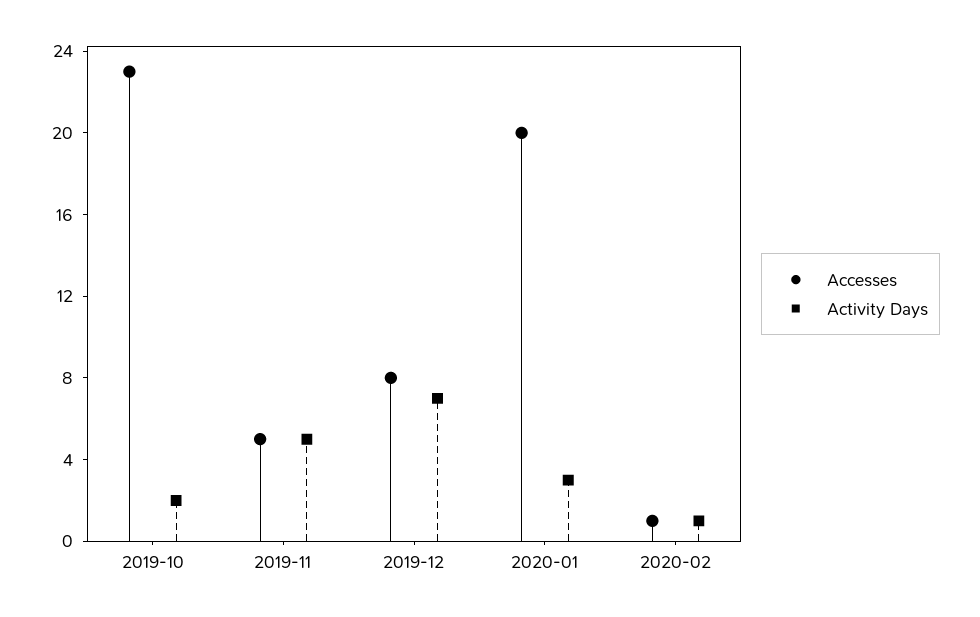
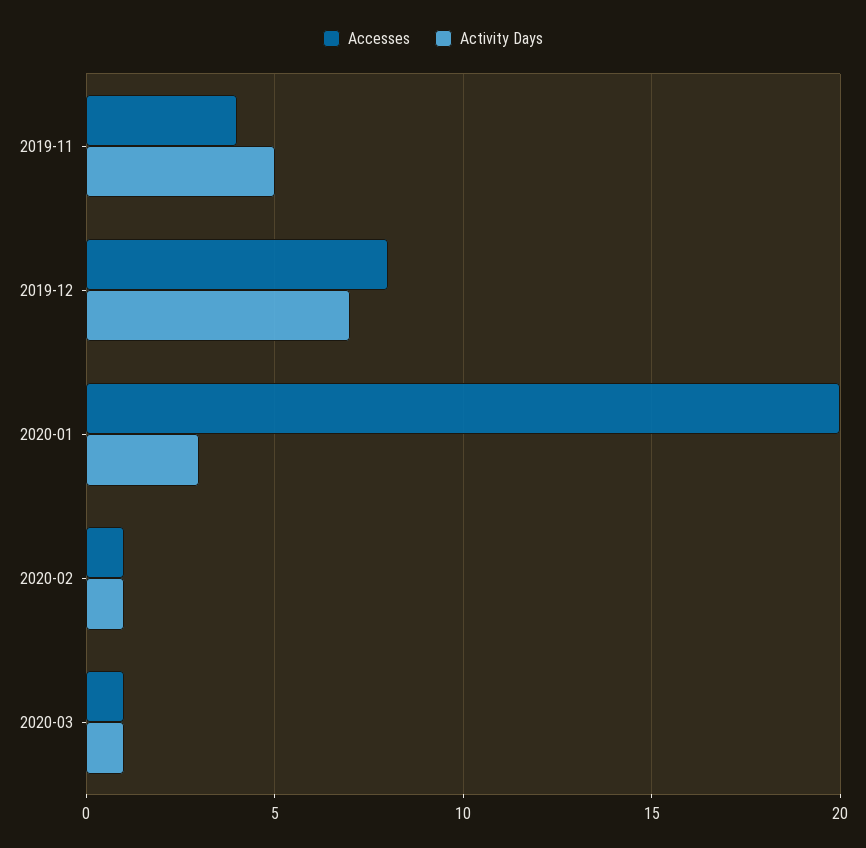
Accesses, 2019-10: 23 -> none
Activity Days, 2019-10: 2 -> none
Accesses, 2019-11: 5 -> 4
Accesses, 2020-03: none -> 1
Activity Days, 2020-03: none -> 1

